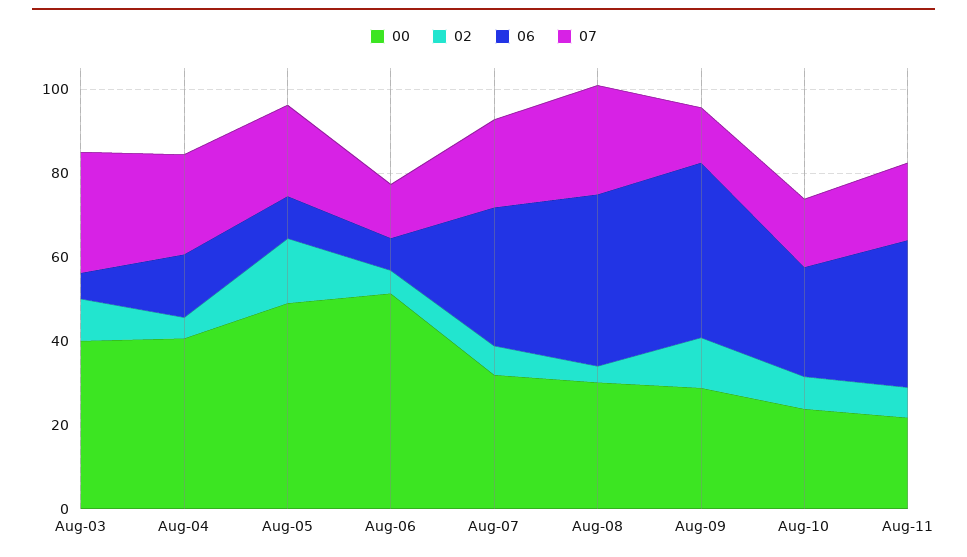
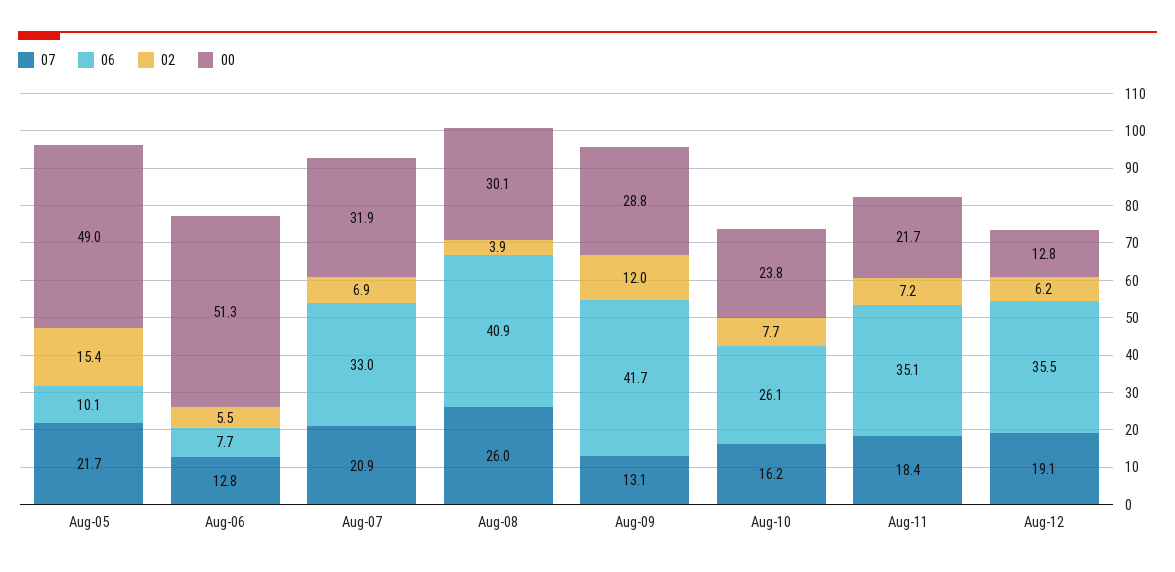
00, Aug-03: 40 -> none
02, Aug-03: 10 -> none
06, Aug-03: 5 -> none
07, Aug-03: 30 -> none
00, Aug-04: 40 -> none
02, Aug-04: 5 -> none
06, Aug-04: 15 -> none
07, Aug-04: 25 -> none
07, Aug-12: none -> 19.1
06, Aug-12: none -> 35.5
02, Aug-12: none -> 6.2
00, Aug-12: none -> 12.8

